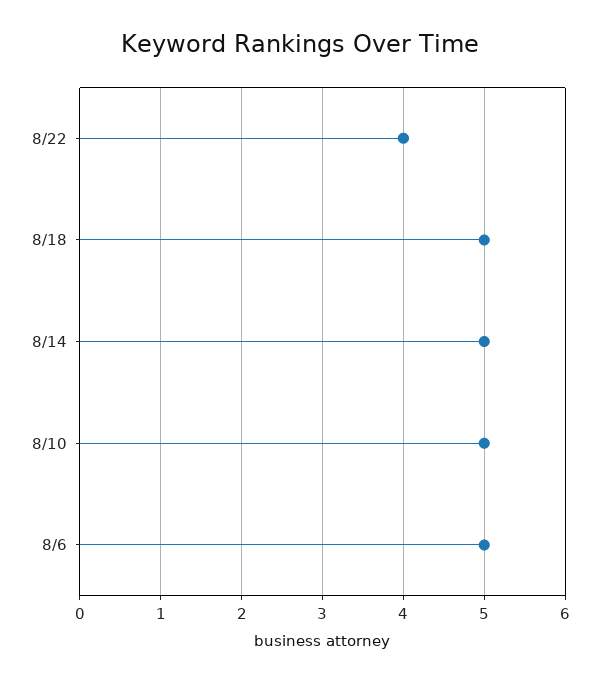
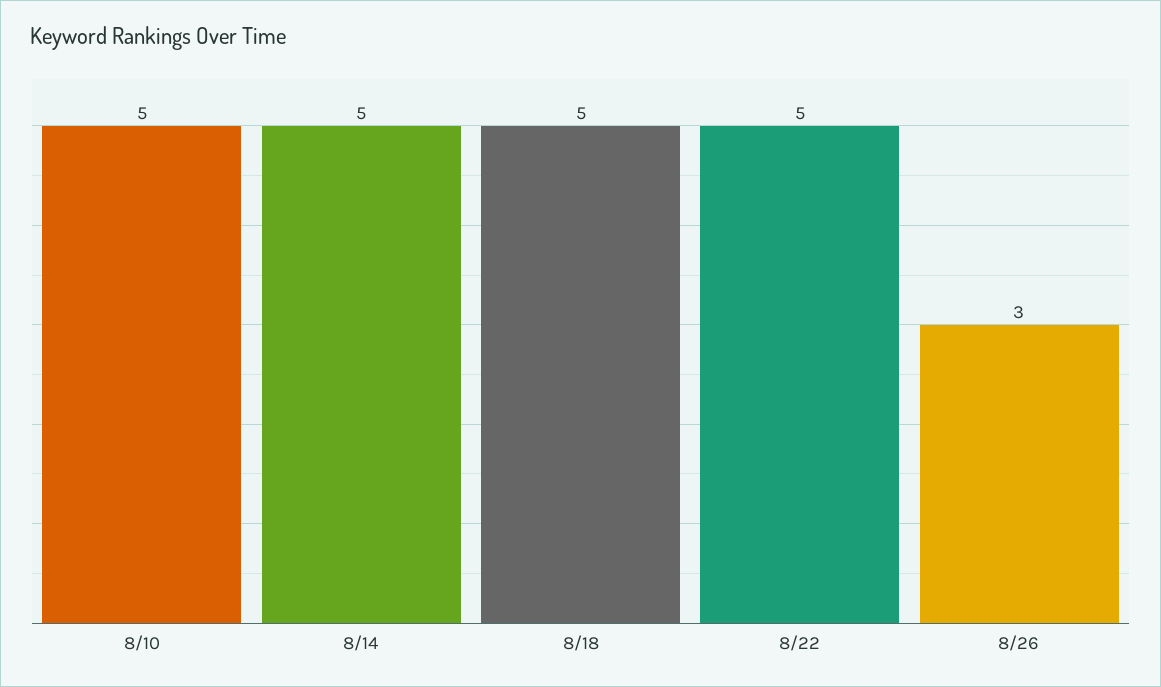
8/22: 4 -> 5
8/6: 5 -> none
8/26: none -> 3

